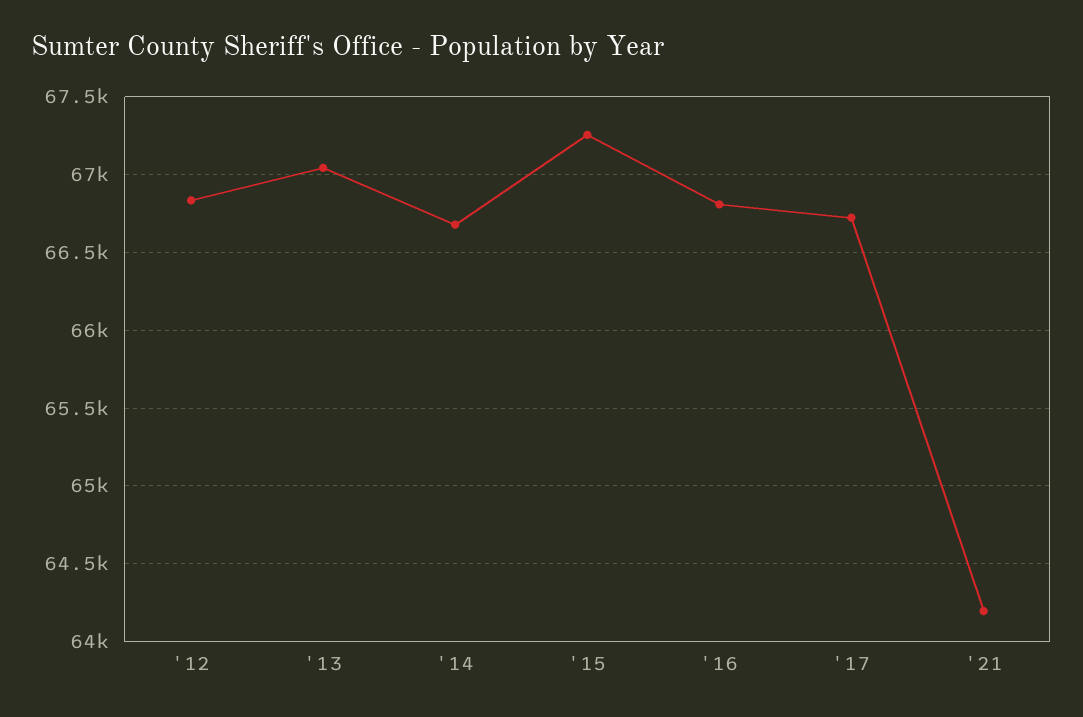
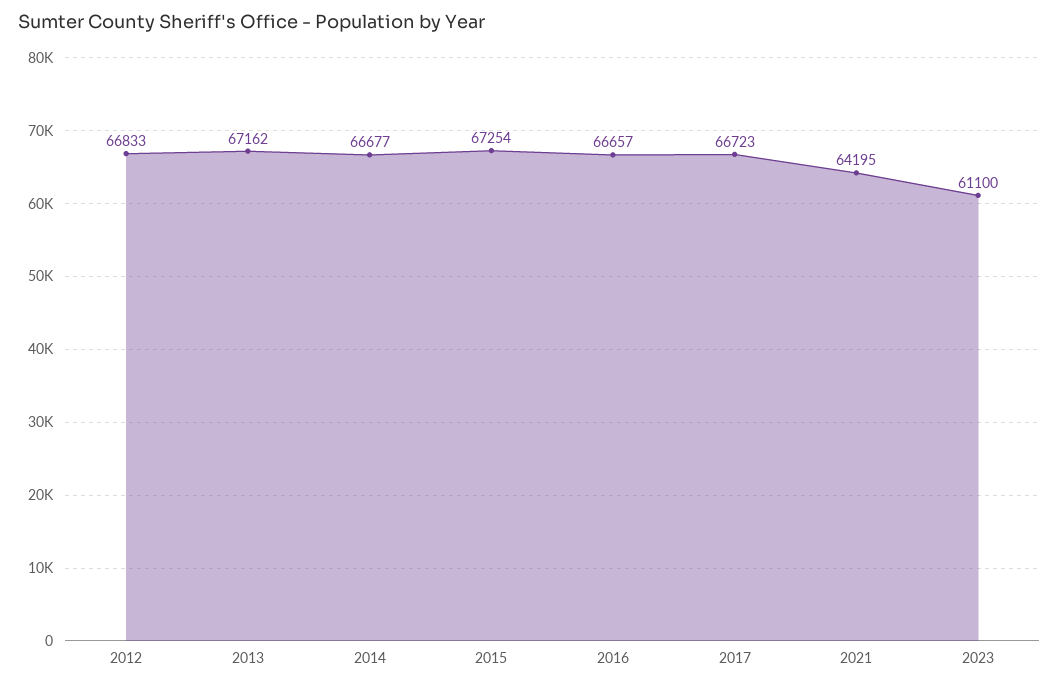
'13: 67050 -> 67162
'16: 66800 -> 66657
2023: none -> 61100

